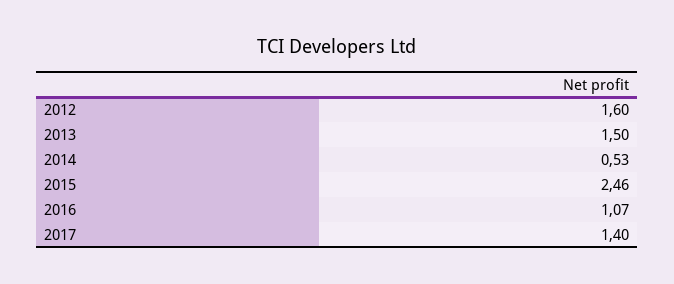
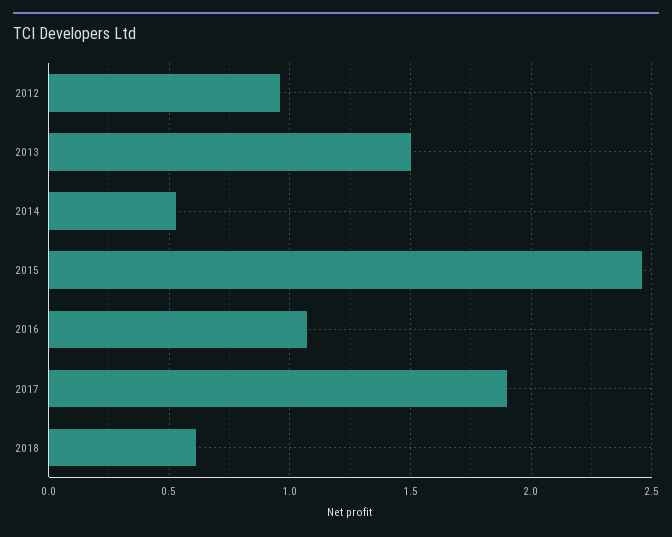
2012: 1.6 -> 0.95
2017: 1.4 -> 1.9
2018: none -> 0.6

